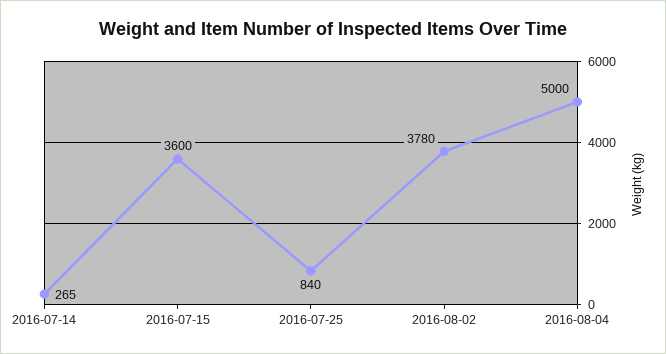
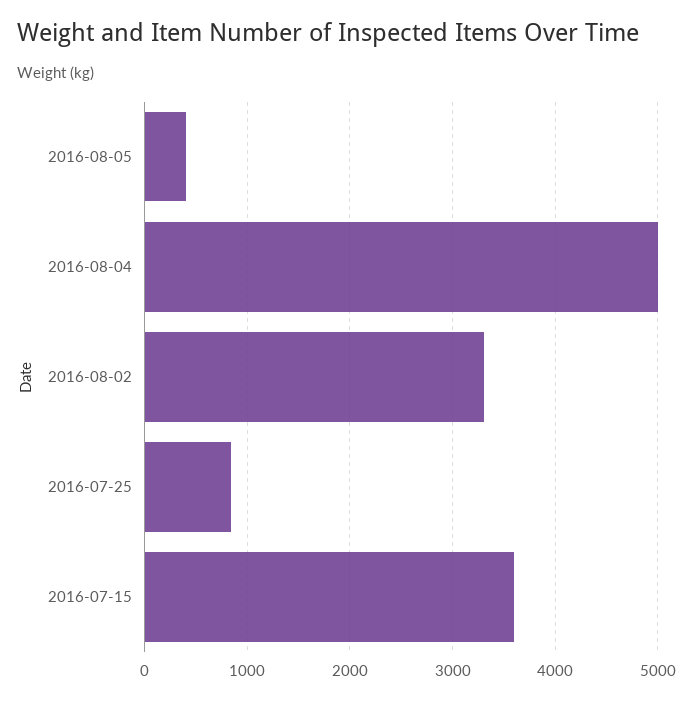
2016-07-14: 265 -> none
2016-08-02: 3780 -> 3300
2016-08-05: none -> 400

